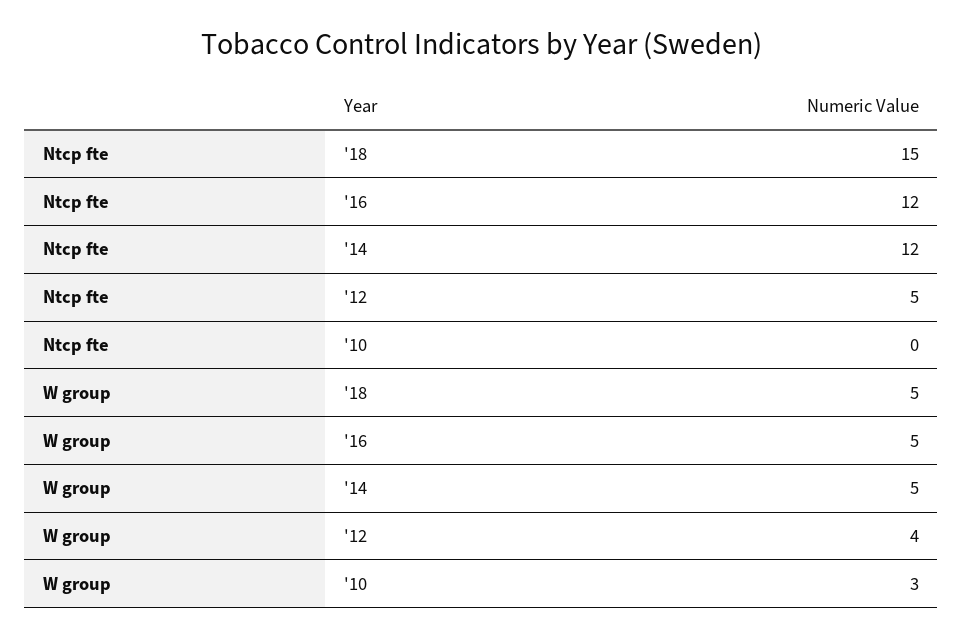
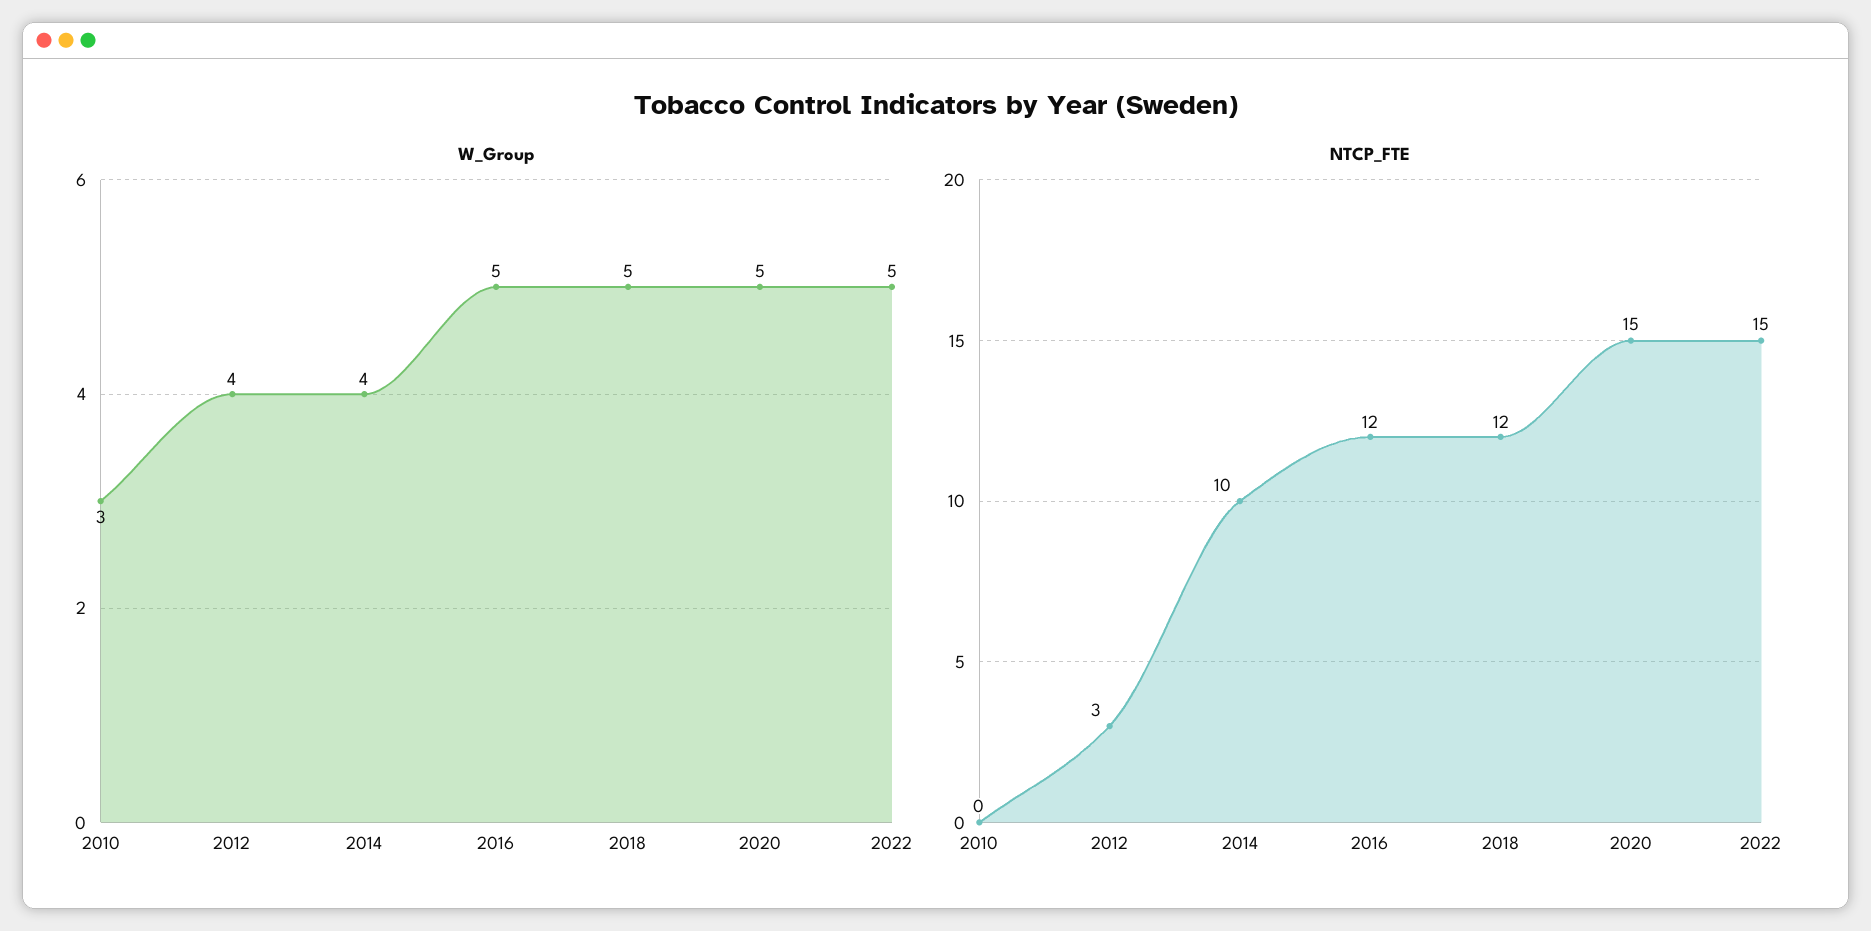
Ntcp fte, '18: 15 -> 12
Ntcp fte, '14: 12 -> 10
Ntcp fte, '12: 5 -> 3
W group, '14: 5 -> 4
W group, 2020: none -> 5
W group, 2022: none -> 5
Ntcp fte, 2020: none -> 15
Ntcp fte, 2022: none -> 15

